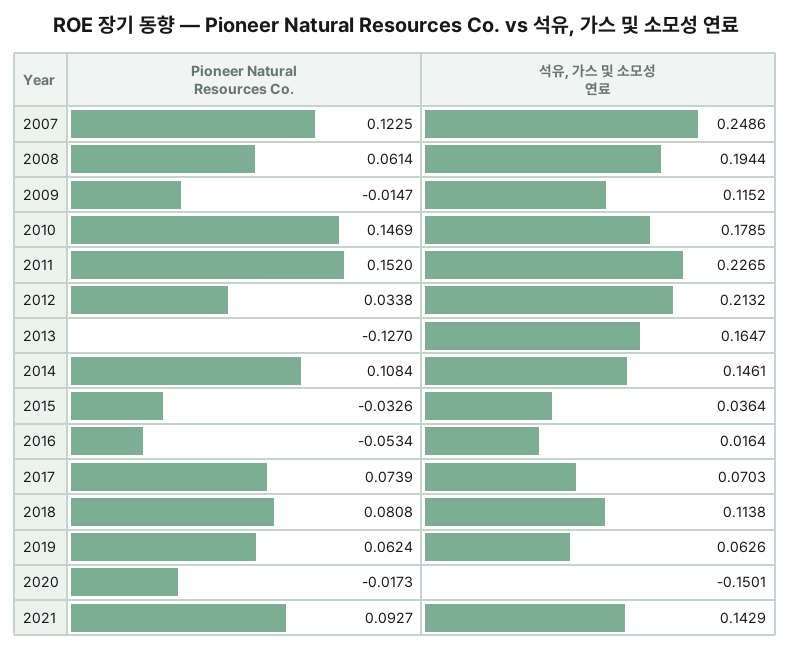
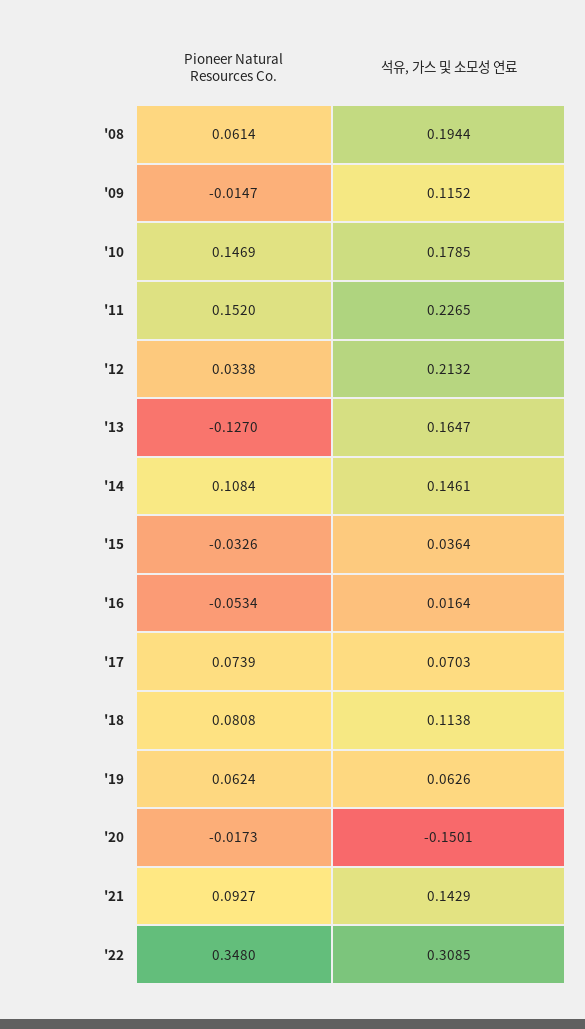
Pioneer Natural Resources Co., 2007: 0.1225 -> none
석유, 가스 및 소모성 연료, 2007: 0.2486 -> none
Pioneer Natural Resources Co., '22: none -> 0.348
석유, 가스 및 소모성 연료, '22: none -> 0.3085

